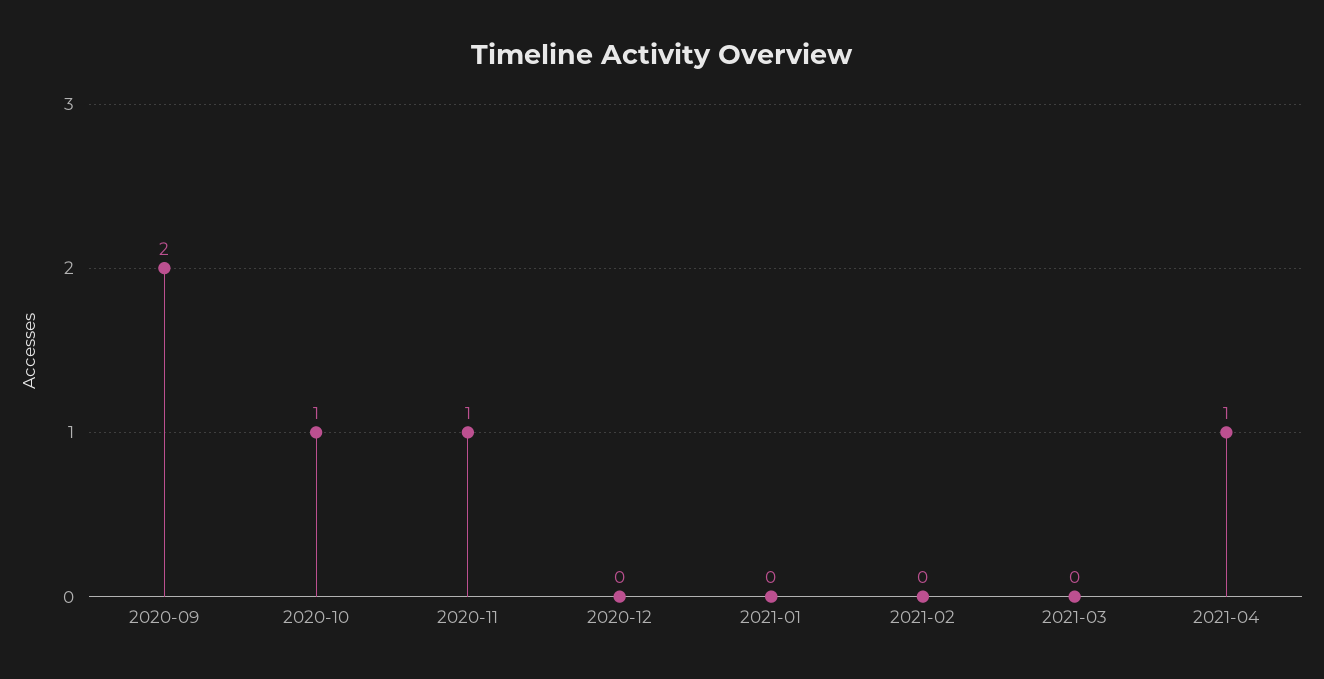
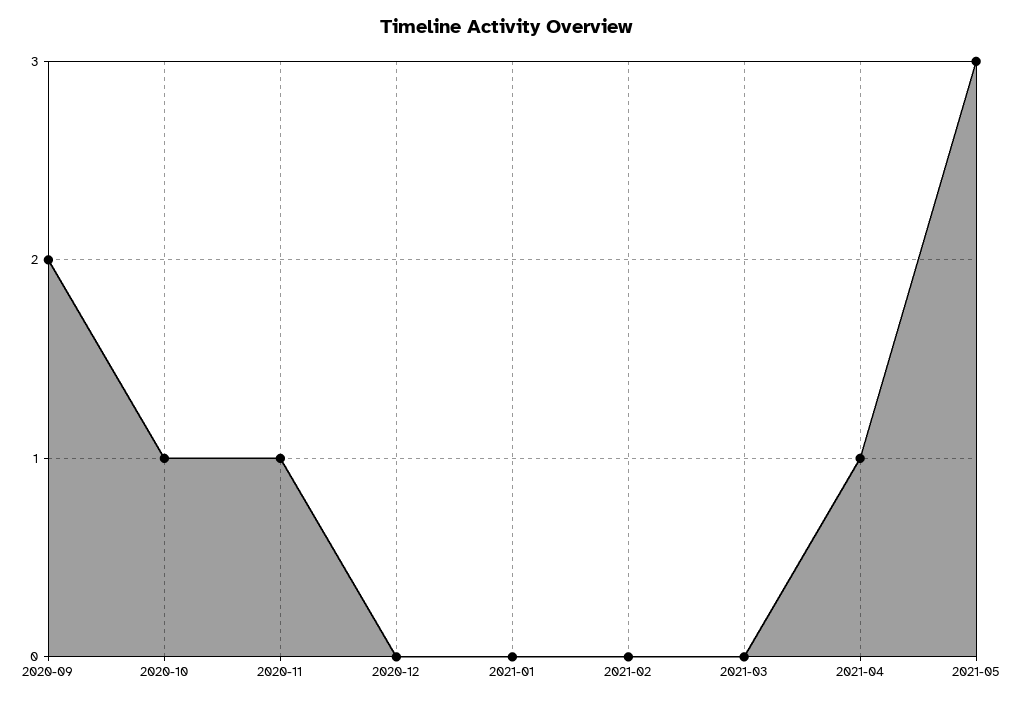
2021-05: none -> 3

